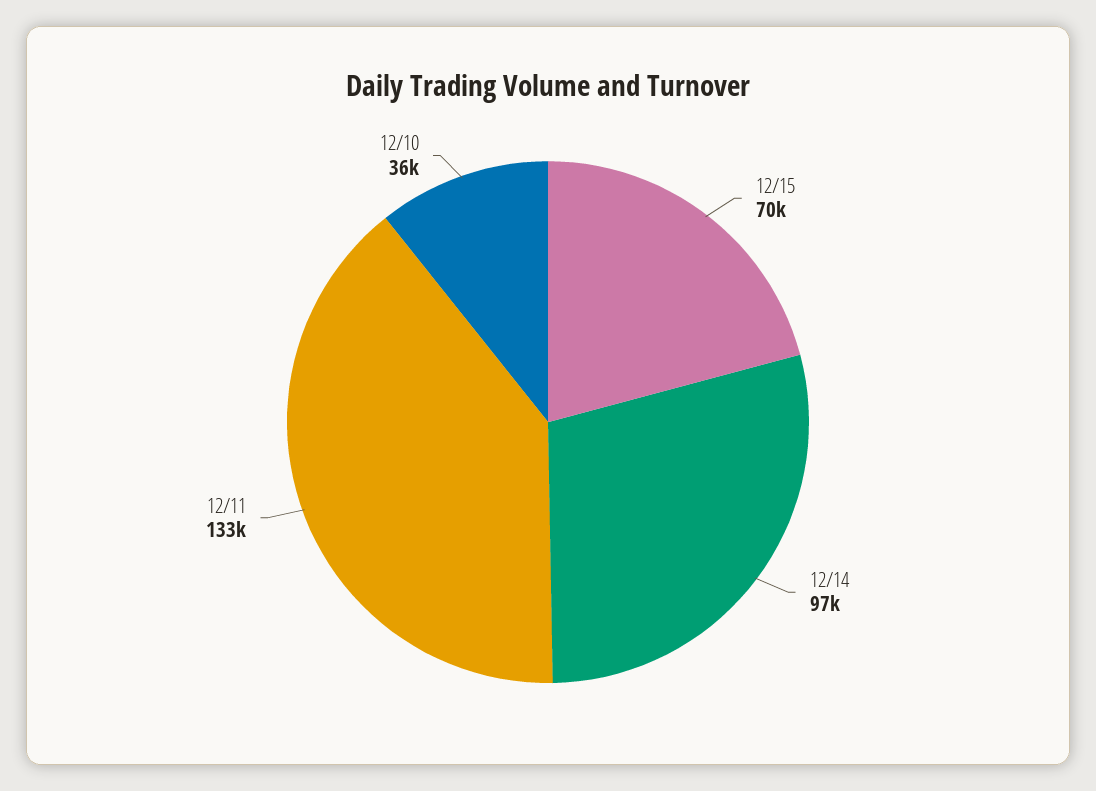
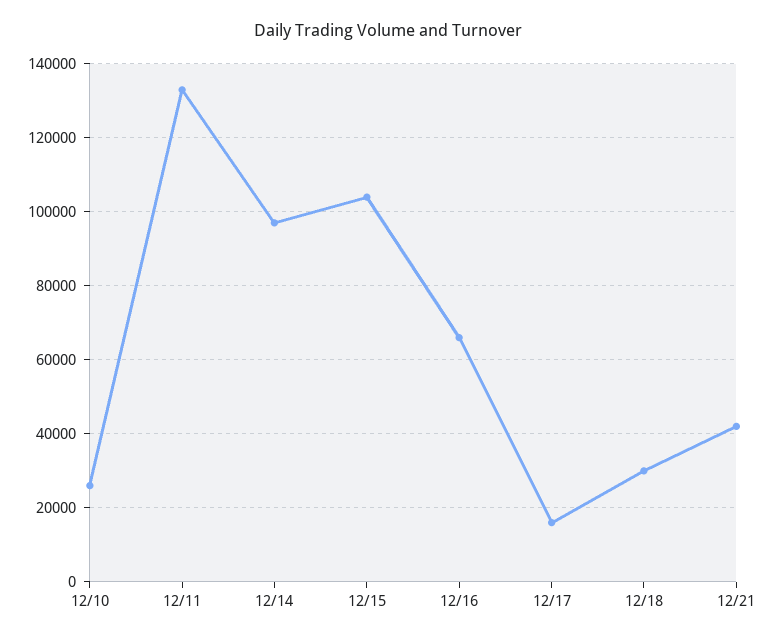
12/15: 70000 -> 104000
12/10: 36000 -> 26000
12/16: none -> 66000
12/17: none -> 16000
12/18: none -> 30000
12/21: none -> 42000

